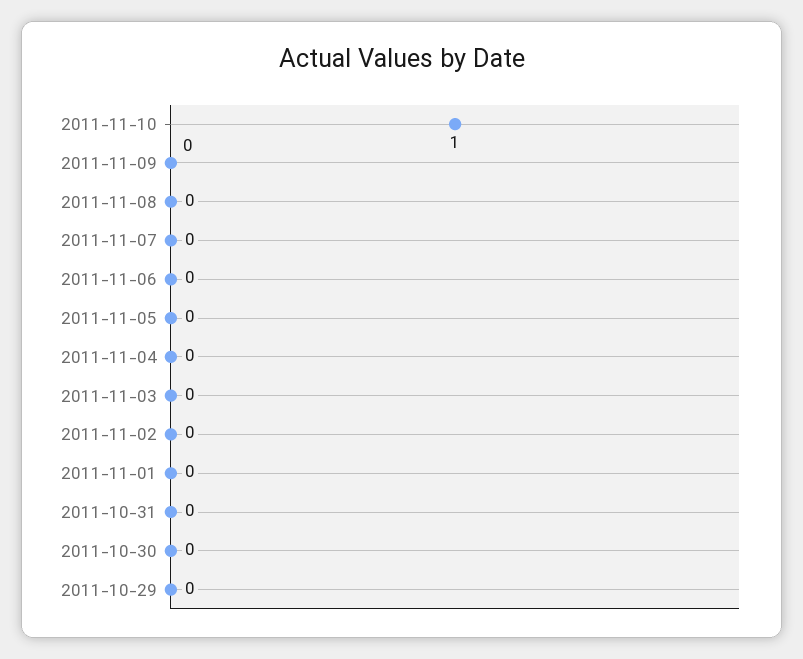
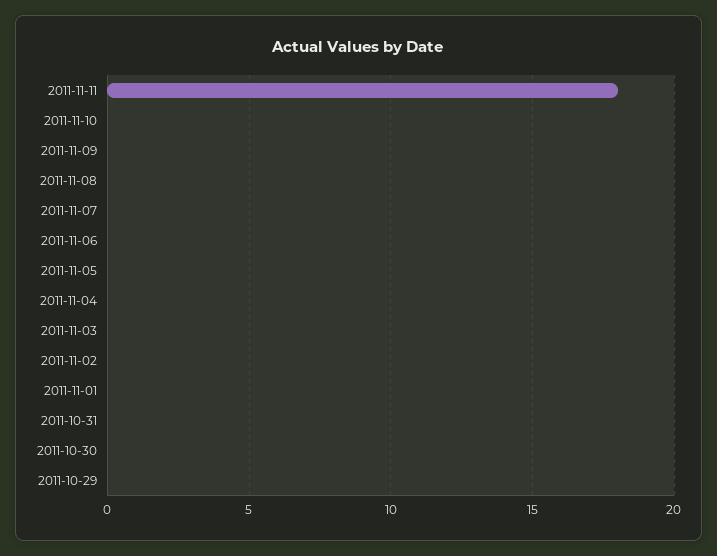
2011-11-10: 1 -> 0
2011-11-11: none -> 18

